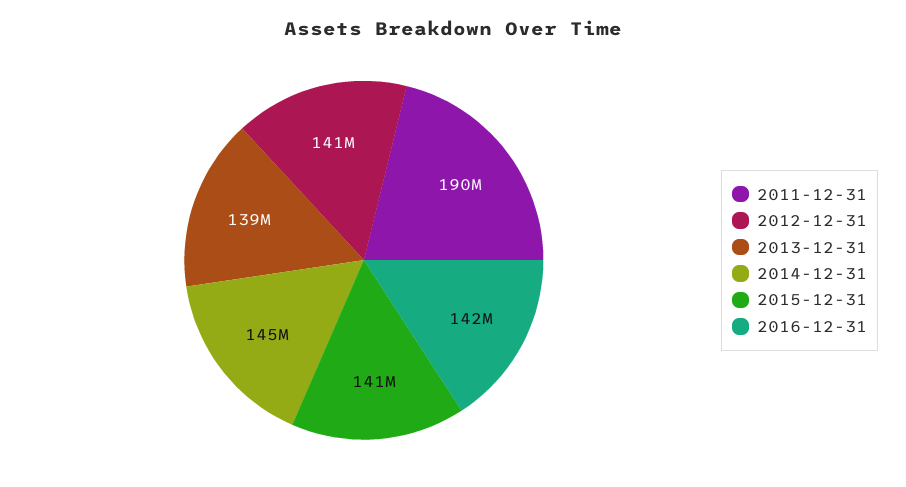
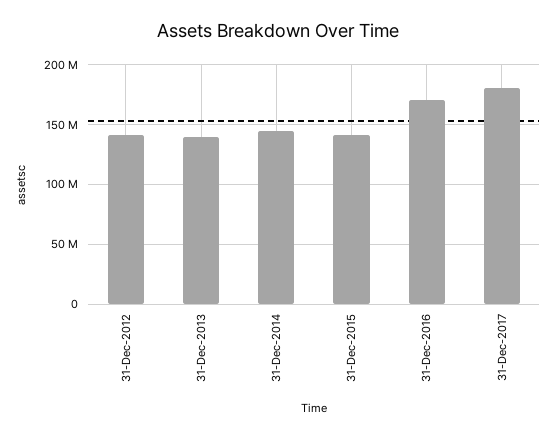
2011-12-31: 190000000 -> none
2016-12-31: 142000000 -> 170000000
31-Dec-2017: none -> 180000000

